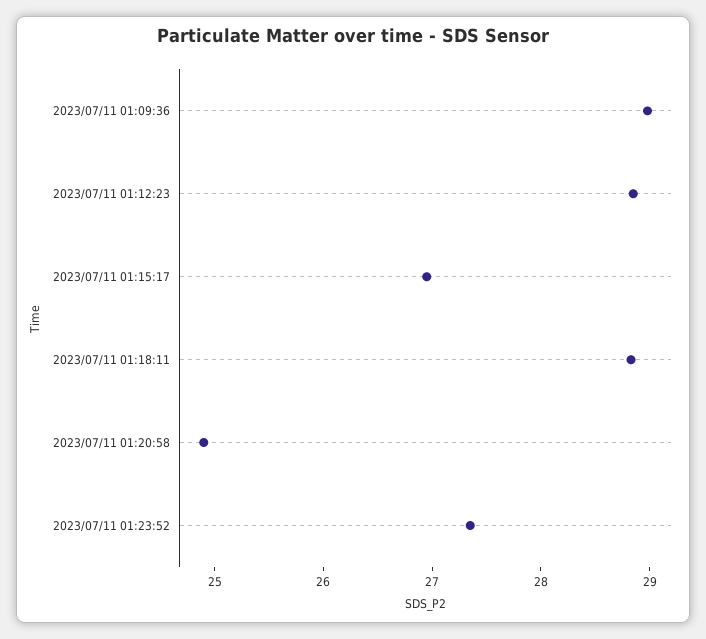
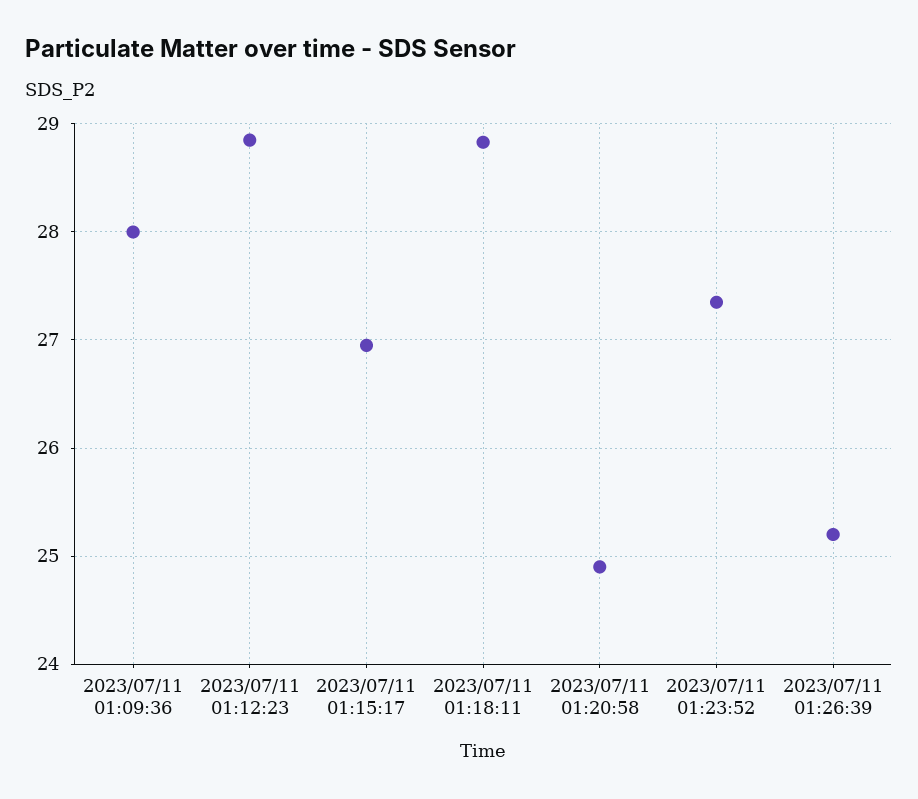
2023/07/11 01:09:36: 29 -> 28
2023/07/11 01:26:39: none -> 25.2

